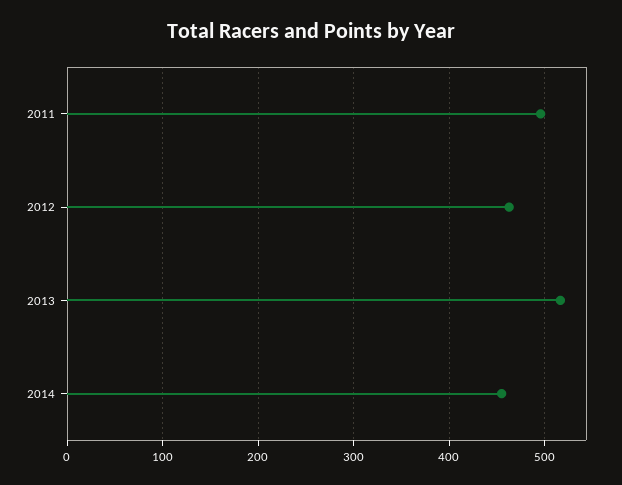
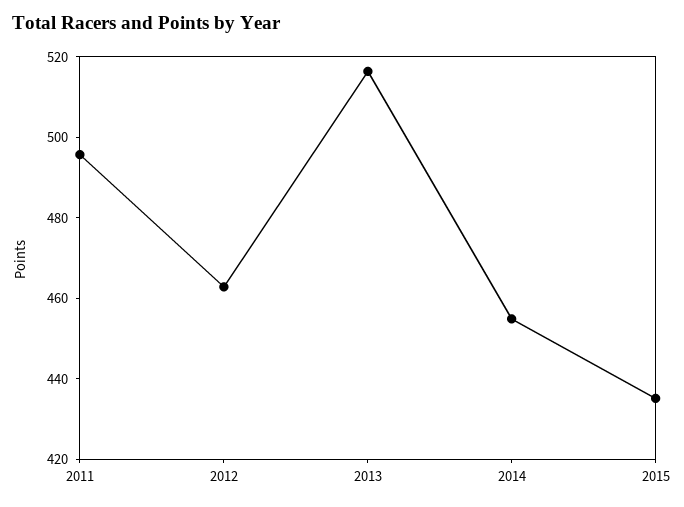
2015: none -> 435

